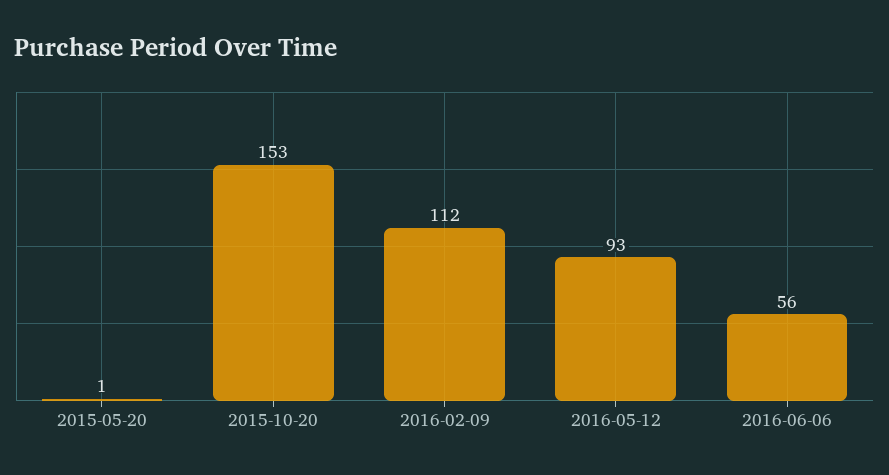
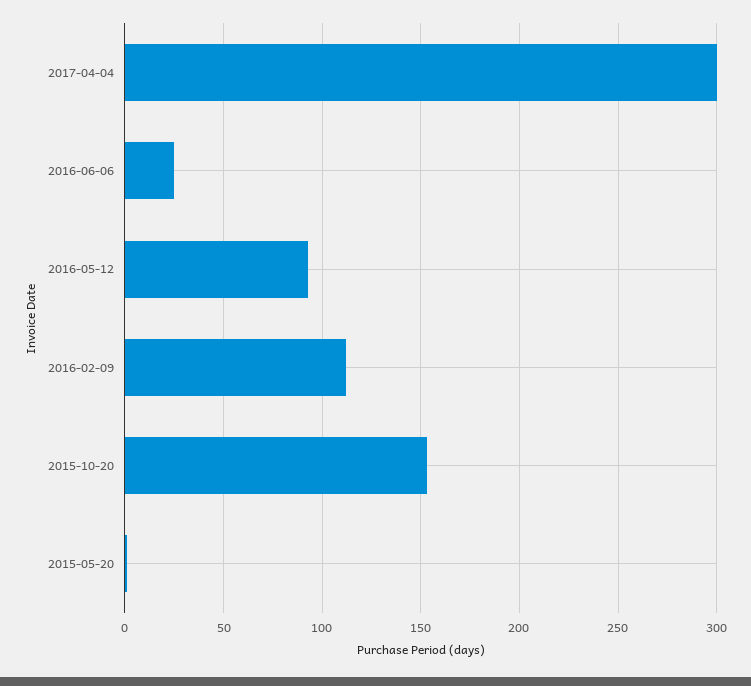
2016-06-06: 56 -> 25
2017-04-04: none -> 300

